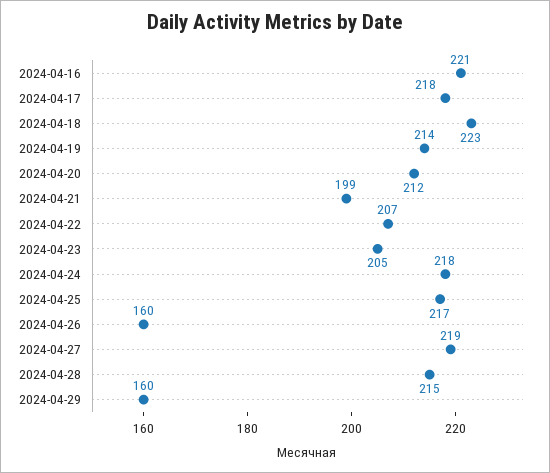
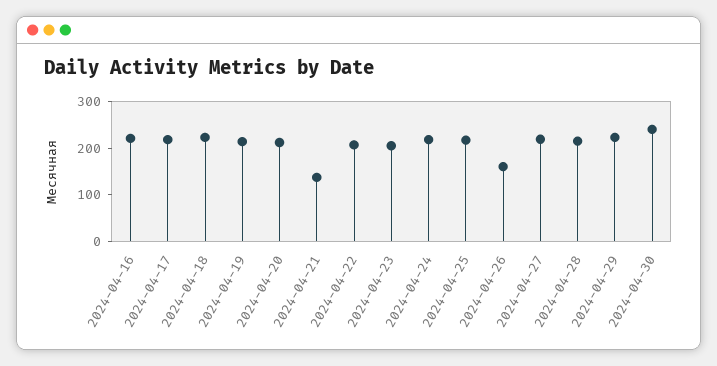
2024-04-21: 199 -> 140
2024-04-29: 160 -> 220
2024-04-30: none -> 240

